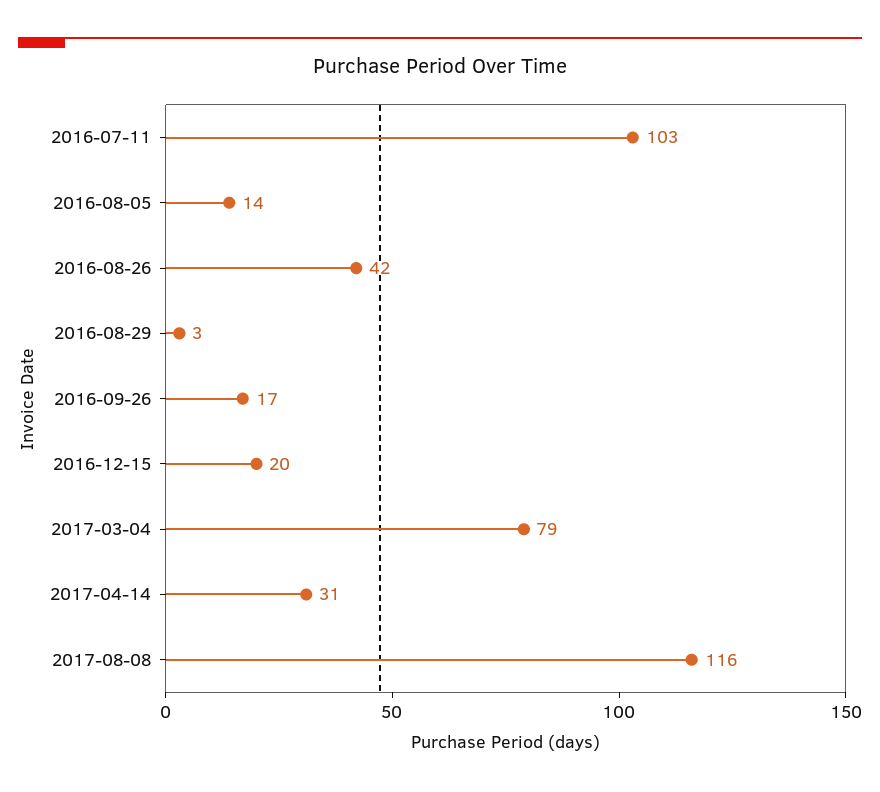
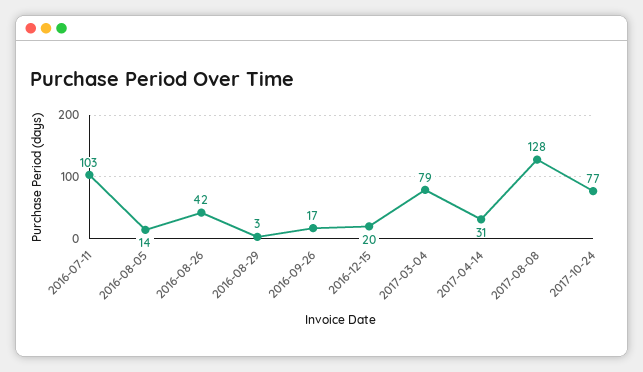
2017-08-08: 116 -> 128
2017-10-24: none -> 77

